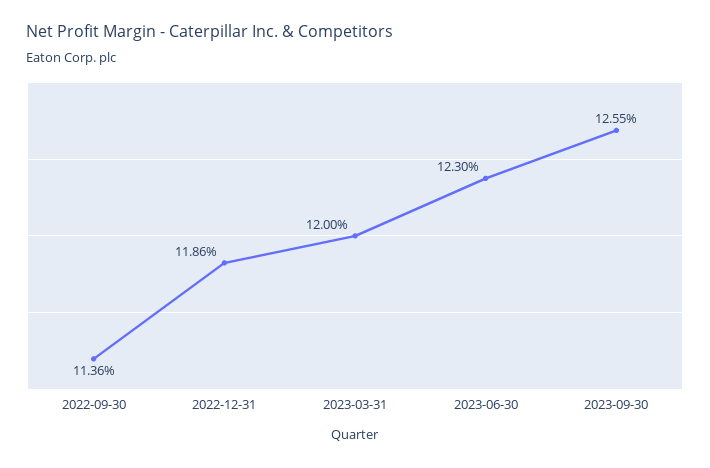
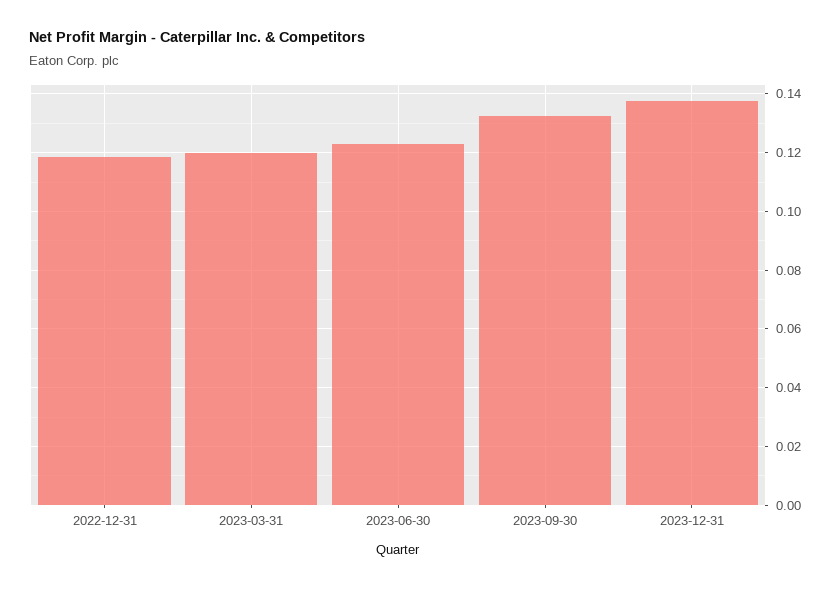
2022-09-30: 0.1136 -> none
2023-09-30: 0.1255 -> 0.1325
2023-12-31: none -> 0.1375

